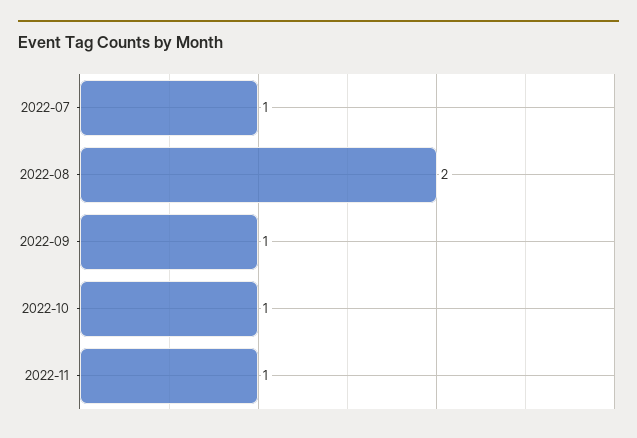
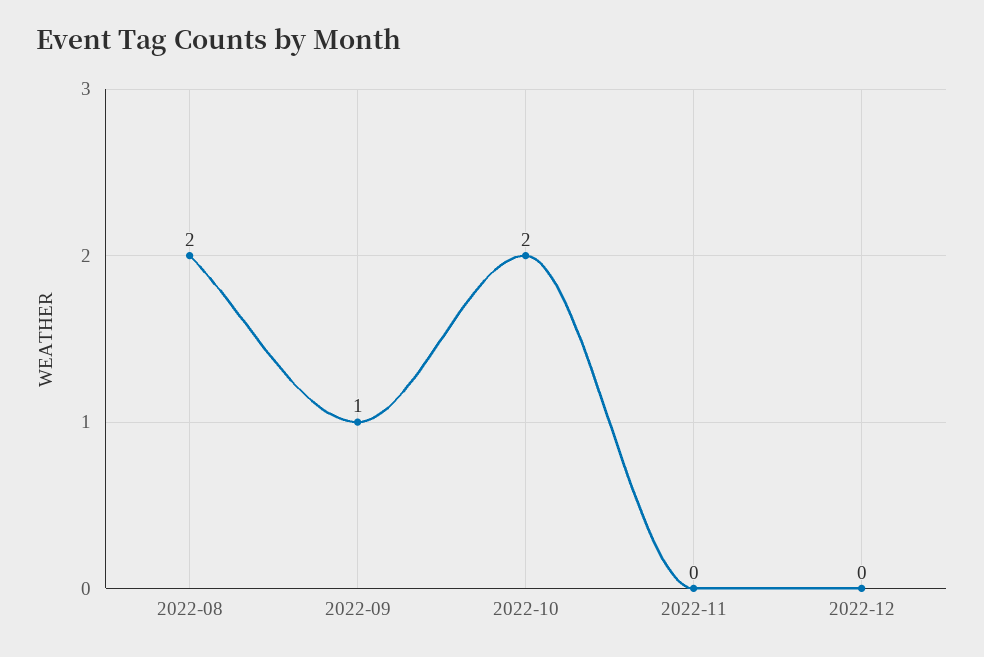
2022-07: 1 -> none
2022-10: 1 -> 2
2022-11: 1 -> 0
2022-12: none -> 0

